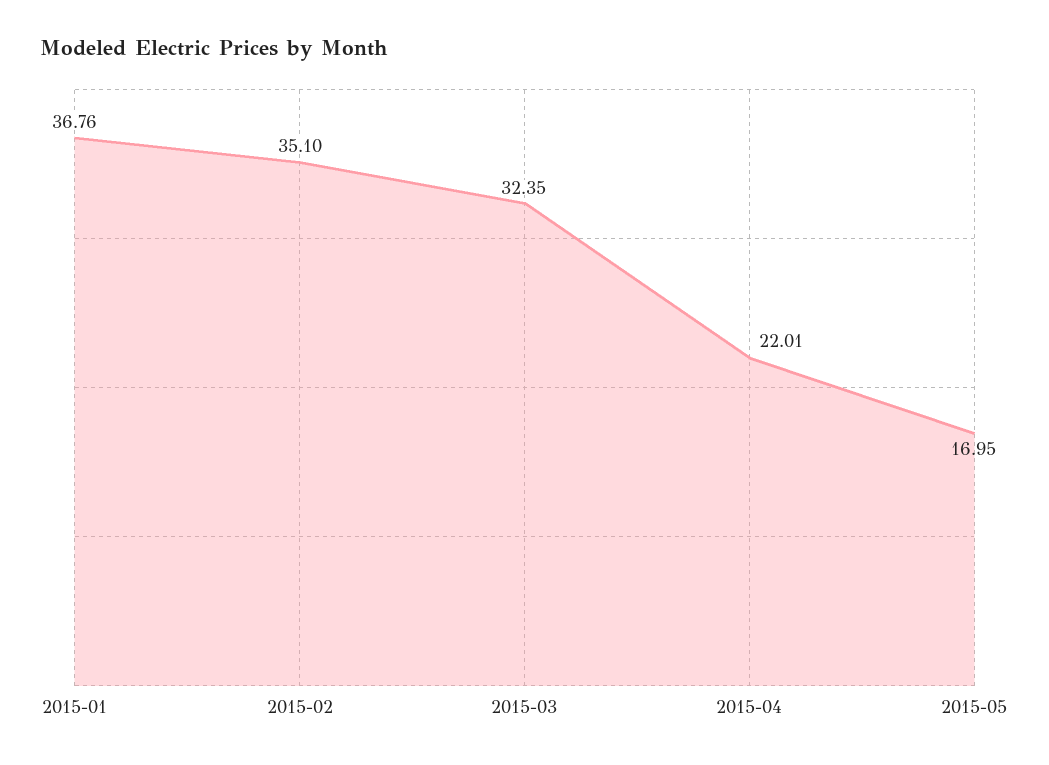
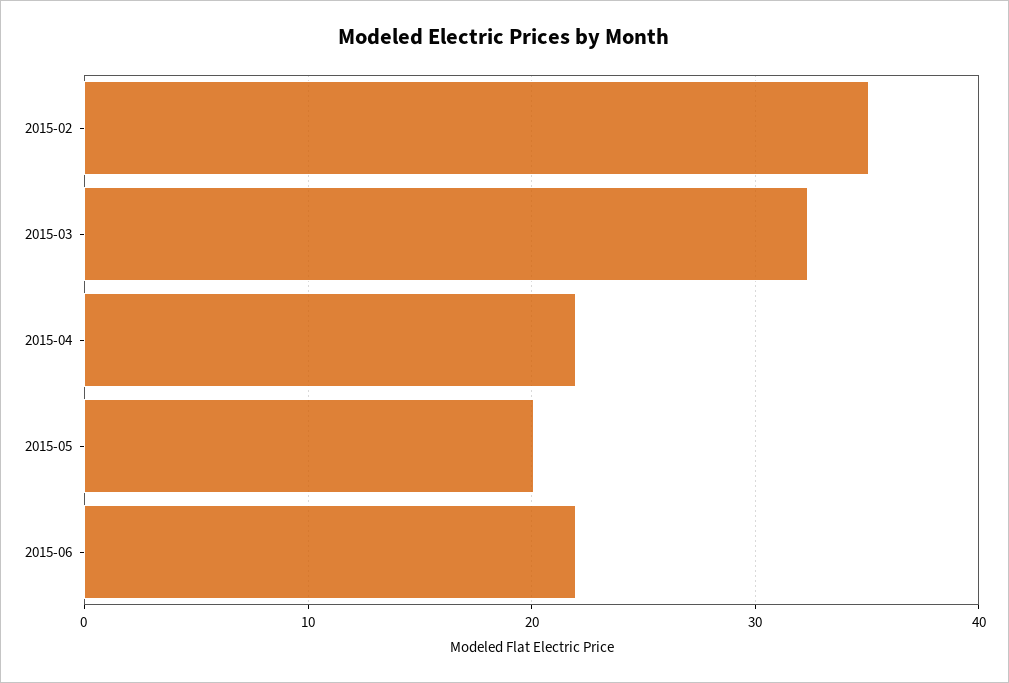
2015-01: 36.76 -> none
2015-05: 16.95 -> 20
2015-06: none -> 22

